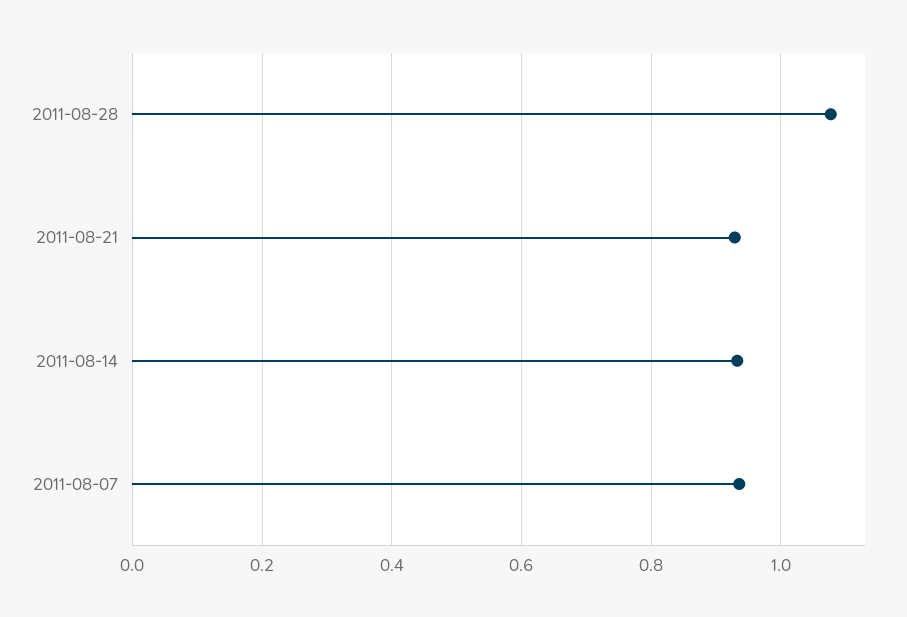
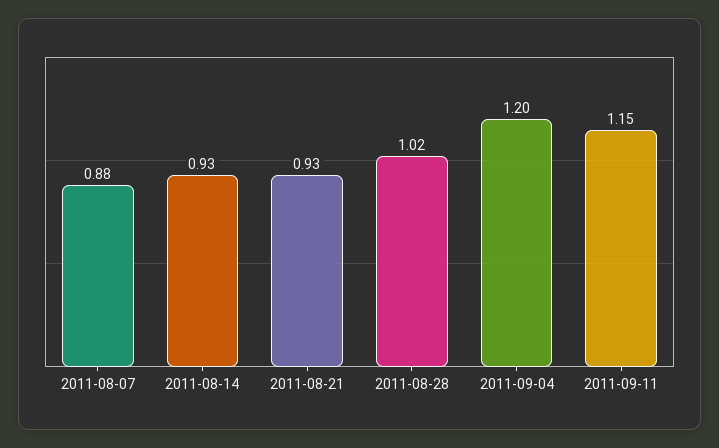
2011-08-28: 1.08 -> 1.02
2011-08-07: 0.94 -> 0.88
2011-09-04: none -> 1.2
2011-09-11: none -> 1.15

